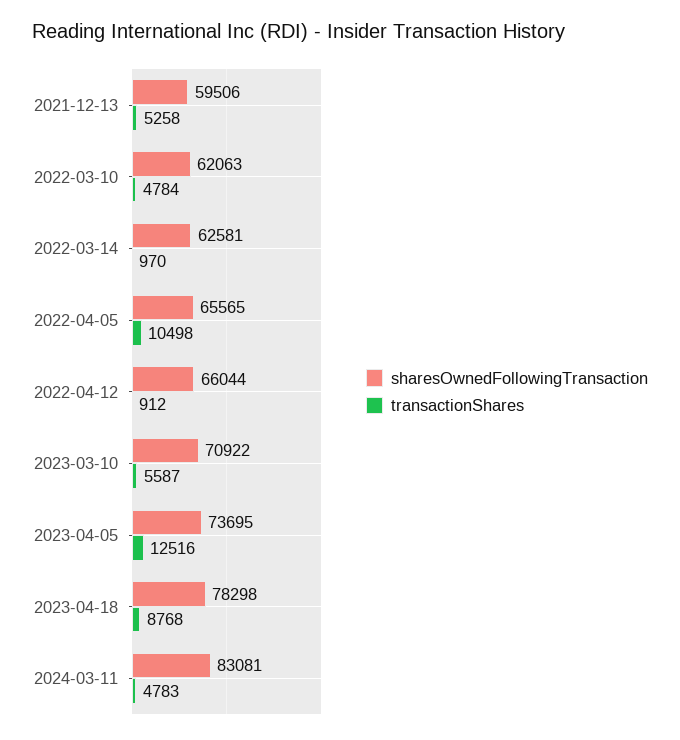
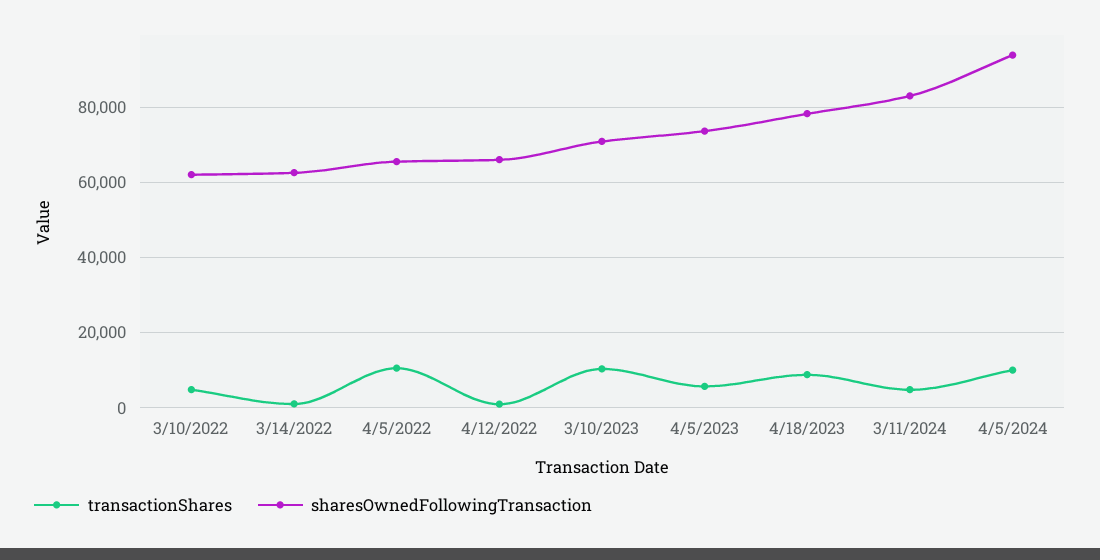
sharesOwnedFollowingTransaction, 2021-12-13: 59506 -> none
transactionShares, 2021-12-13: 5258 -> none
transactionShares, 2023-03-10: 5587 -> 10000
transactionShares, 2023-04-05: 12516 -> 6000
transactionShares, 4/5/2024: none -> 10000
sharesOwnedFollowingTransaction, 4/5/2024: none -> 94000

